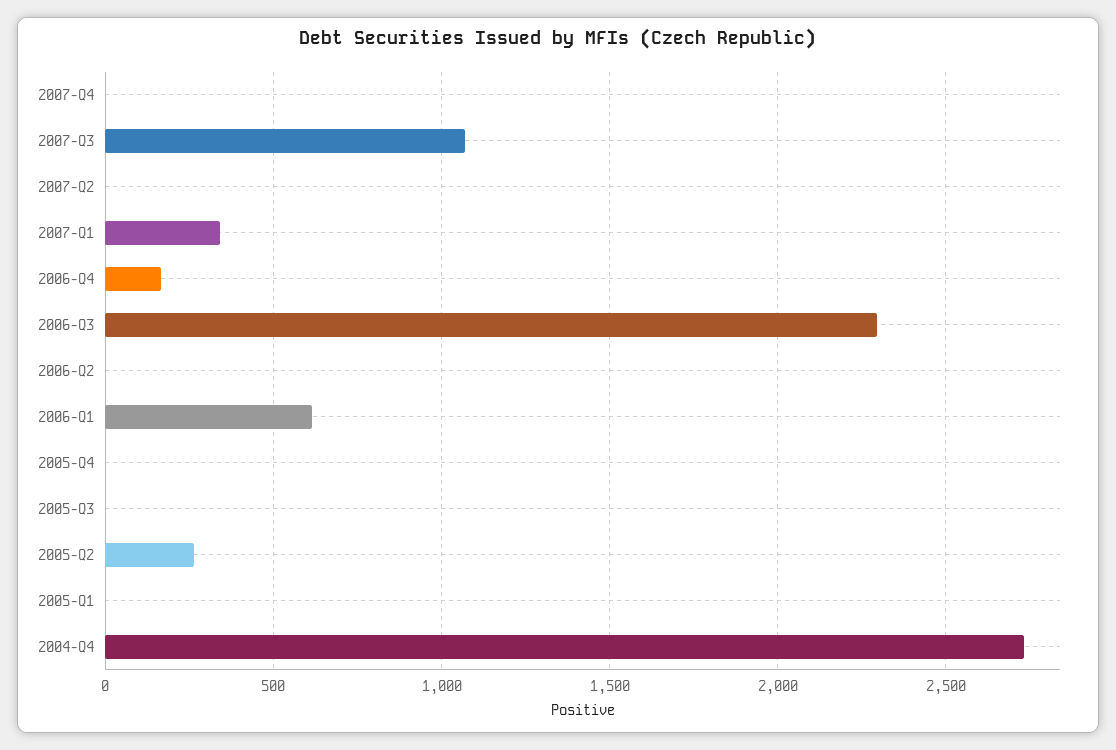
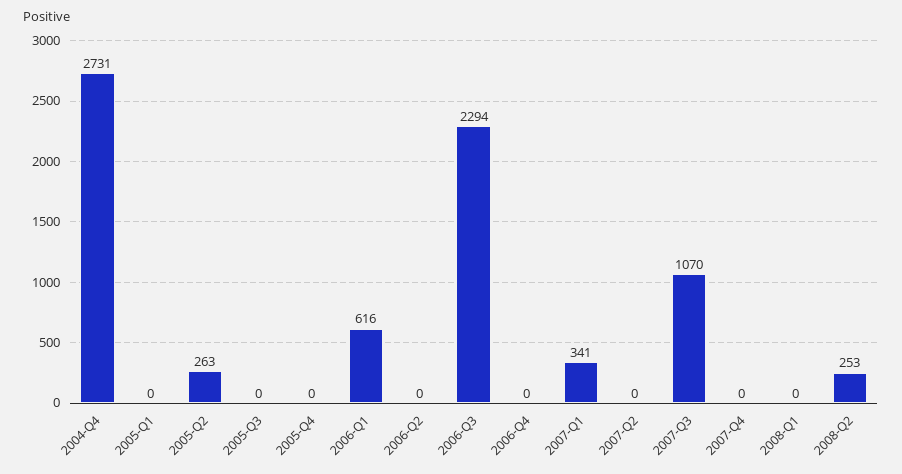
2006-Q4: 150 -> 0
2008-Q1: none -> 0
2008-Q2: none -> 253

